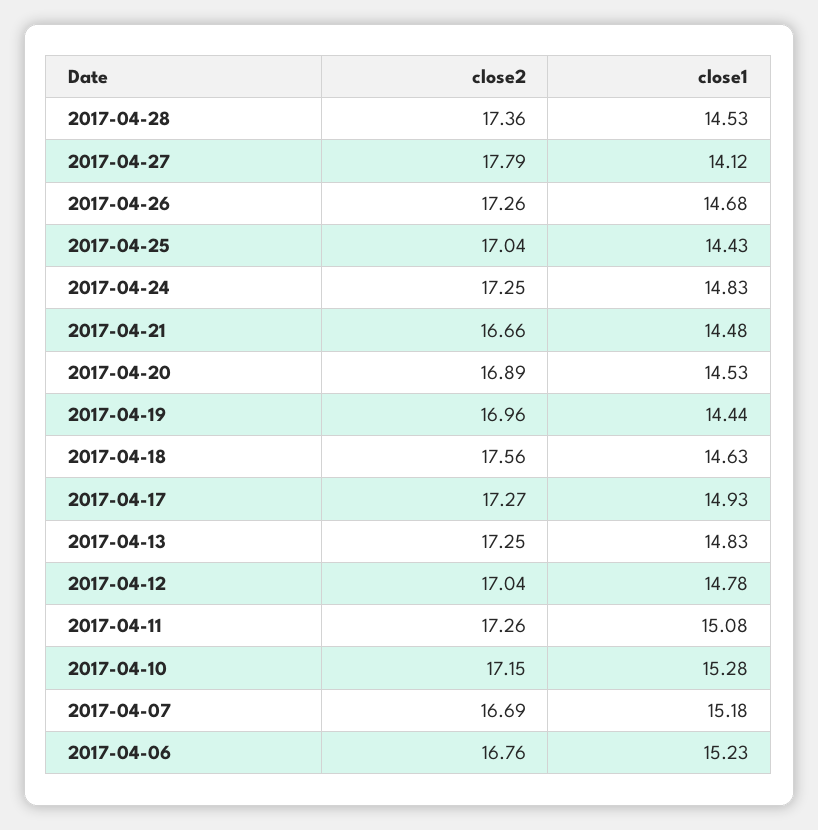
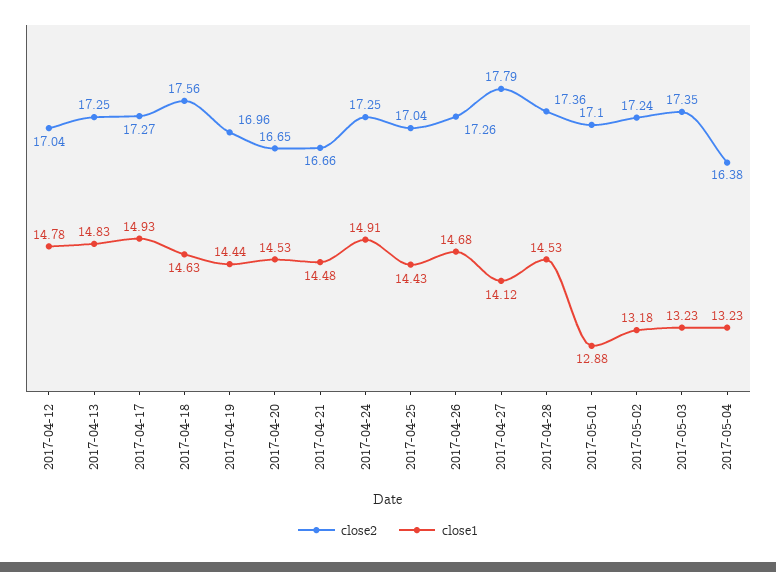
close1, 2017-04-24: 14.83 -> 14.91
close2, 2017-04-20: 16.89 -> 16.65
close2, 2017-04-11: 17.26 -> none
close1, 2017-04-11: 15.08 -> none
close2, 2017-04-10: 17.15 -> none
close1, 2017-04-10: 15.28 -> none
close2, 2017-04-07: 16.69 -> none
close1, 2017-04-07: 15.18 -> none
close2, 2017-04-06: 16.76 -> none
close1, 2017-04-06: 15.23 -> none
close2, 2017-05-01: none -> 17.1
close1, 2017-05-01: none -> 12.88
close2, 2017-05-02: none -> 17.24
close1, 2017-05-02: none -> 13.18
close2, 2017-05-03: none -> 17.35
close1, 2017-05-03: none -> 13.23
close2, 2017-05-04: none -> 16.38
close1, 2017-05-04: none -> 13.23

